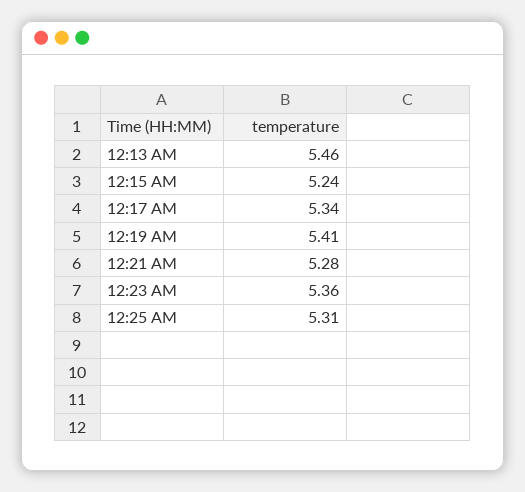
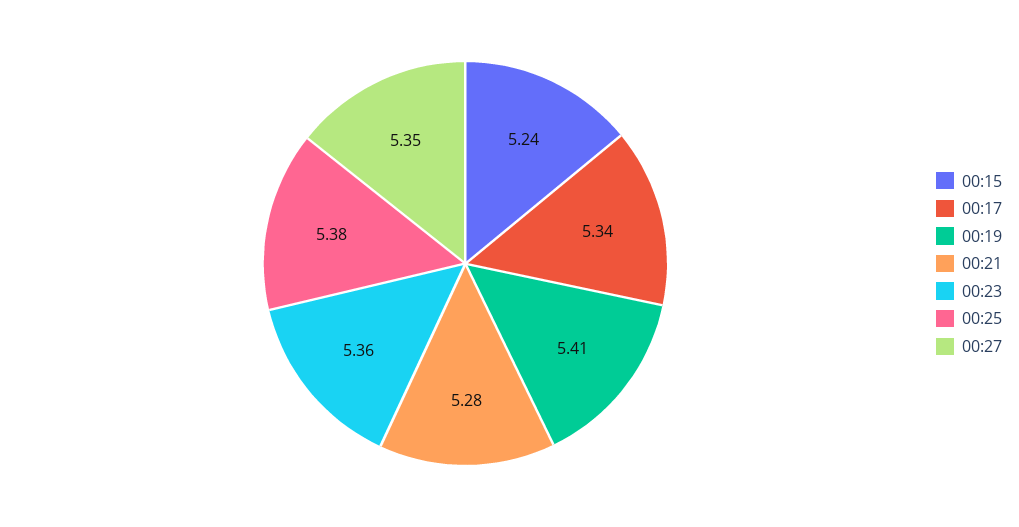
12:13 AM: 5.46 -> none
12:25 AM: 5.31 -> 5.38
00:27: none -> 5.35

